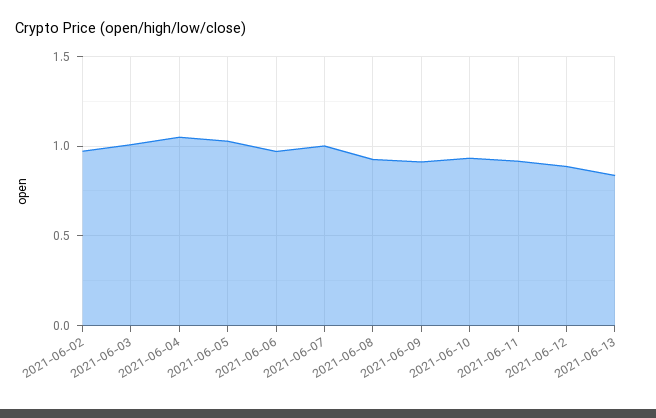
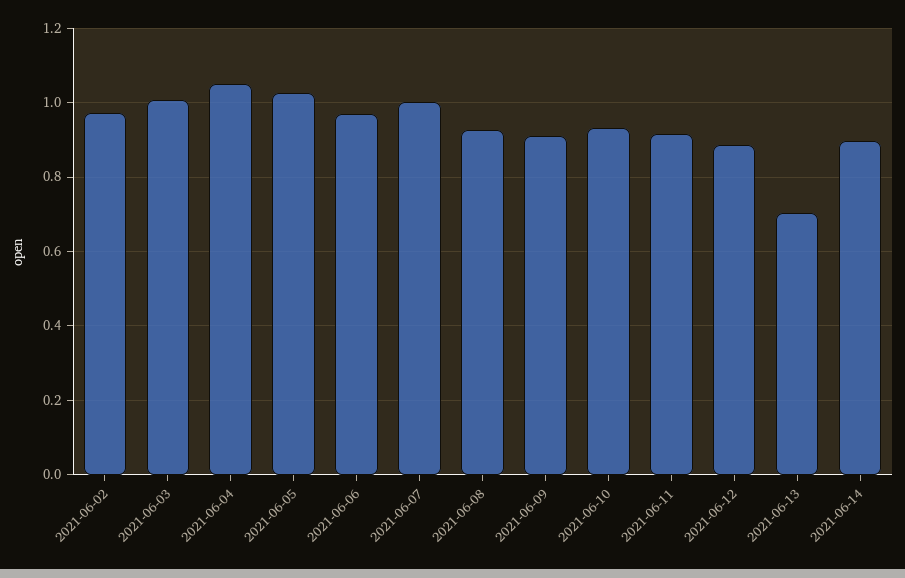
2021-06-13: 0.85 -> 0.7
2021-06-14: none -> 0.9

